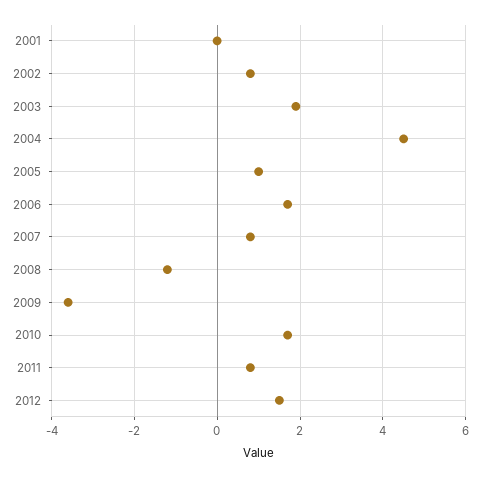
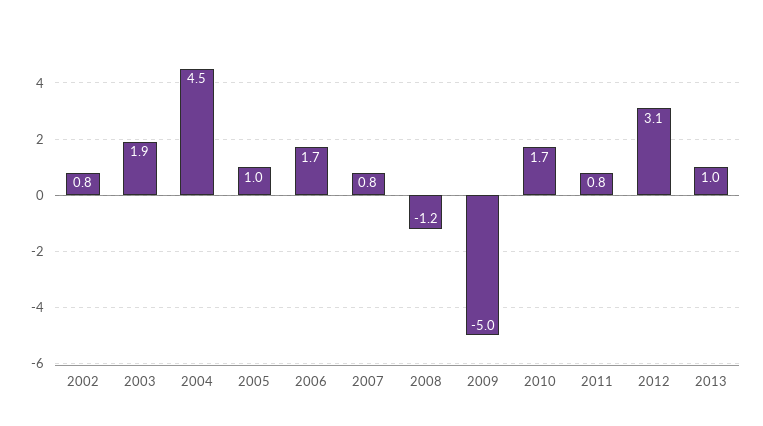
2001: 0 -> none
2009: -3.5 -> -5
2012: 1.5 -> 3.1
2013: none -> 1

